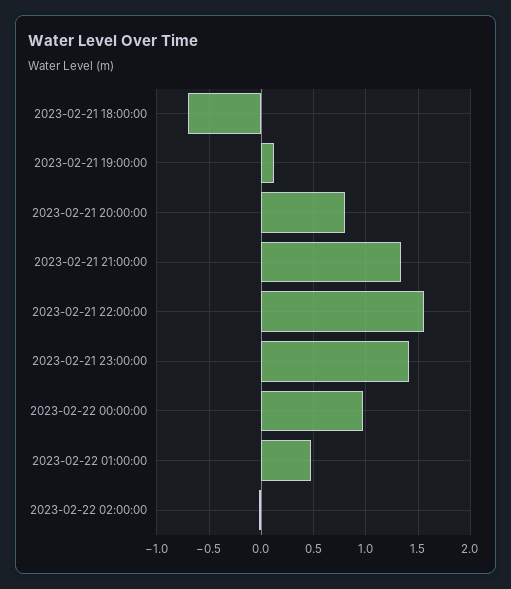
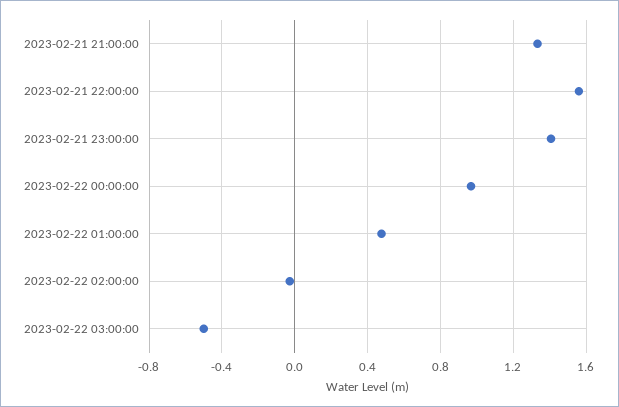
2023-02-21 18:00:00: -0.7 -> none
2023-02-21 19:00:00: 0.1 -> none
2023-02-21 20:00:00: 0.8 -> none
2023-02-22 03:00:00: none -> -0.5

